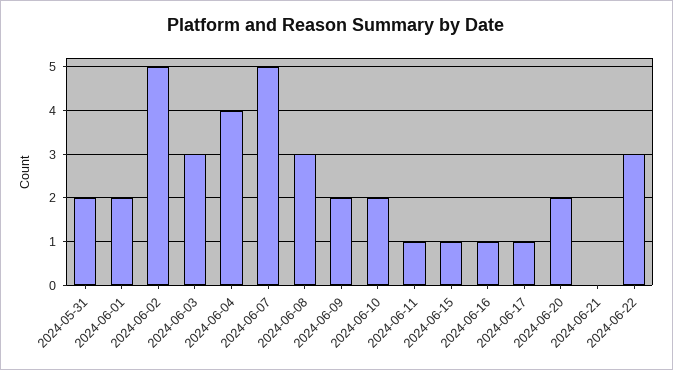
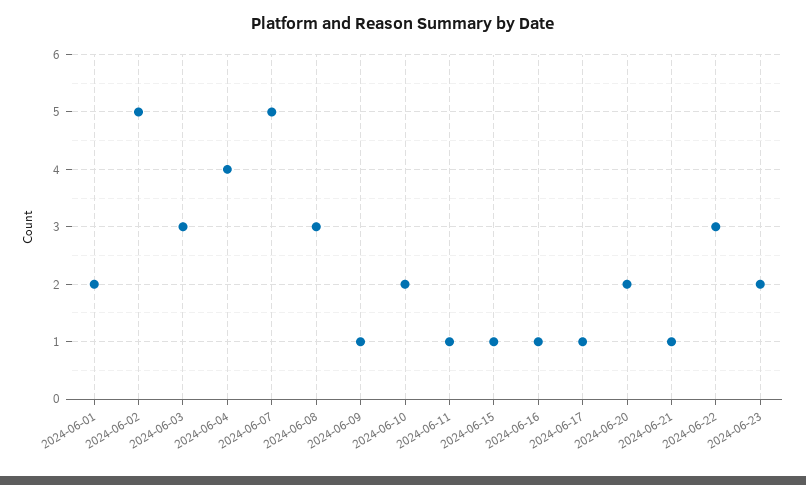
2024-05-31: 2 -> none
2024-06-09: 2 -> 1
2024-06-21: 0 -> 1
2024-06-23: none -> 2

